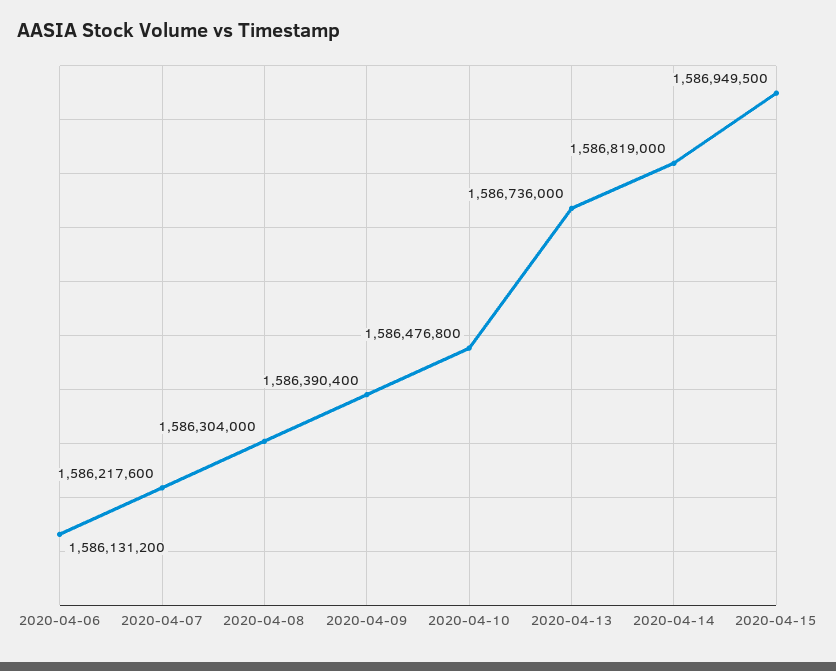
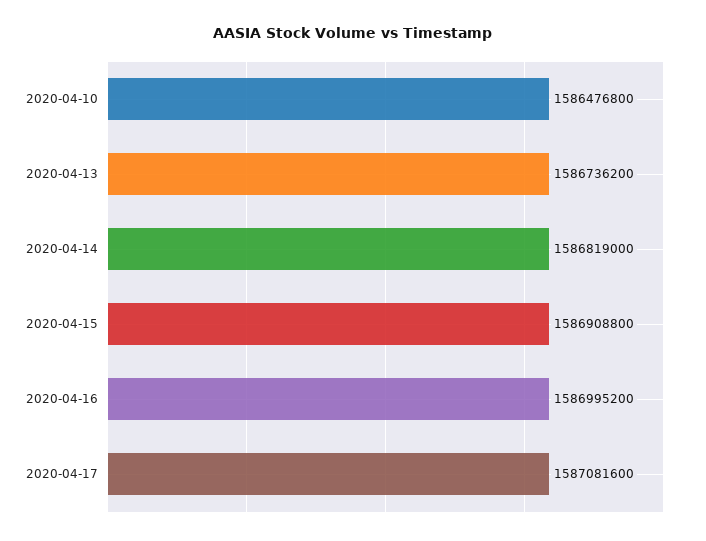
2020-04-06: 1586131200 -> none
2020-04-07: 1586217600 -> none
2020-04-08: 1586304000 -> none
2020-04-09: 1586390400 -> none
2020-04-13: 1586736000 -> 1586736200
2020-04-15: 1586949500 -> 1586908800
2020-04-16: none -> 1586995200
2020-04-17: none -> 1587081600

